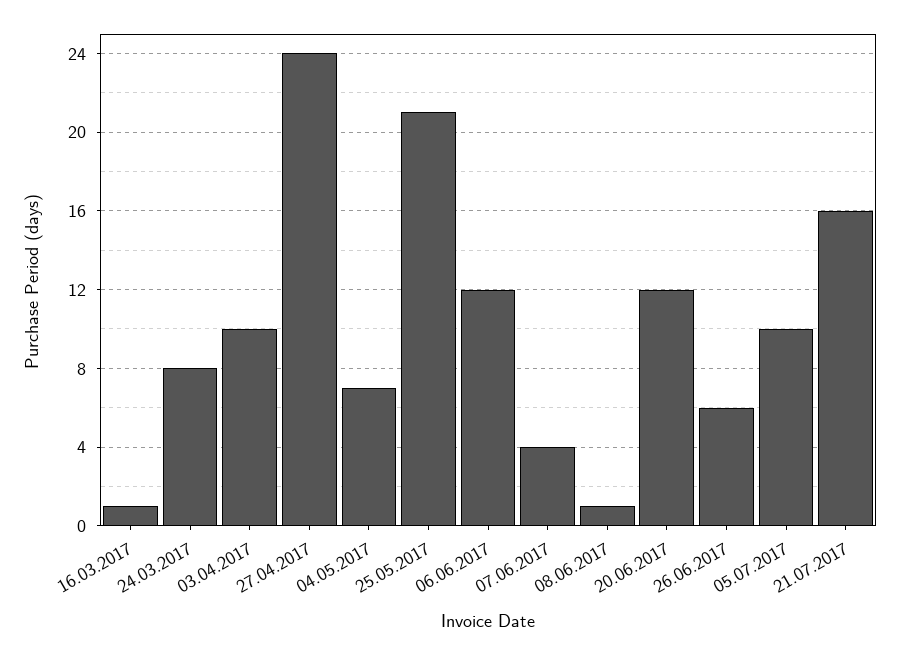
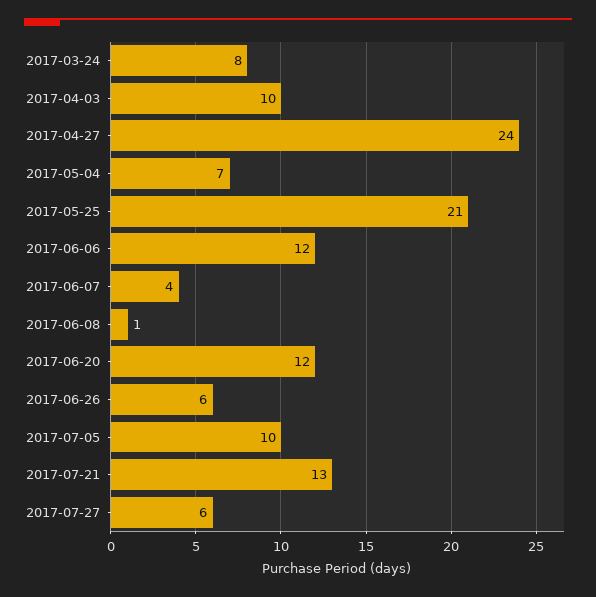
16.03.2017: 1 -> none
21.07.2017: 16 -> 13
2017-07-27: none -> 6

